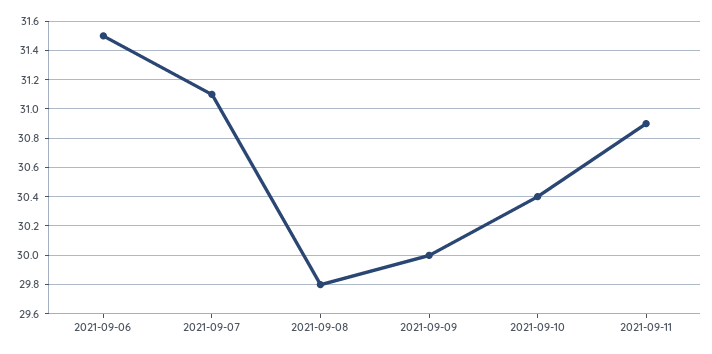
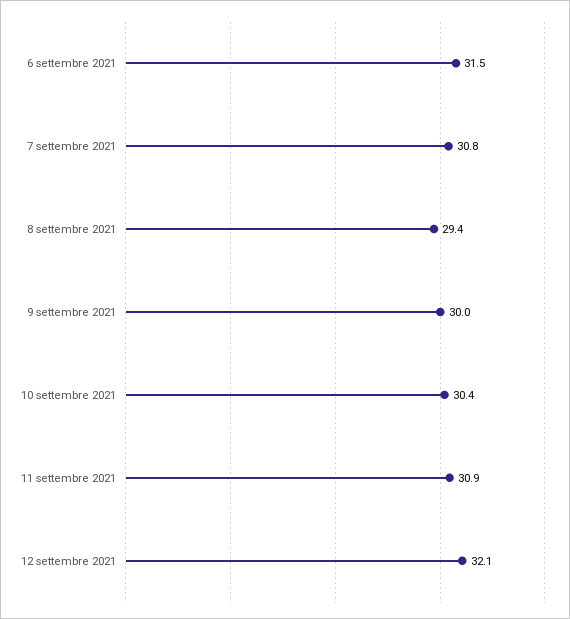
2021-09-07: 31.1 -> 30.8
2021-09-08: 29.8 -> 29.4
12 settembre 2021: none -> 32.1

